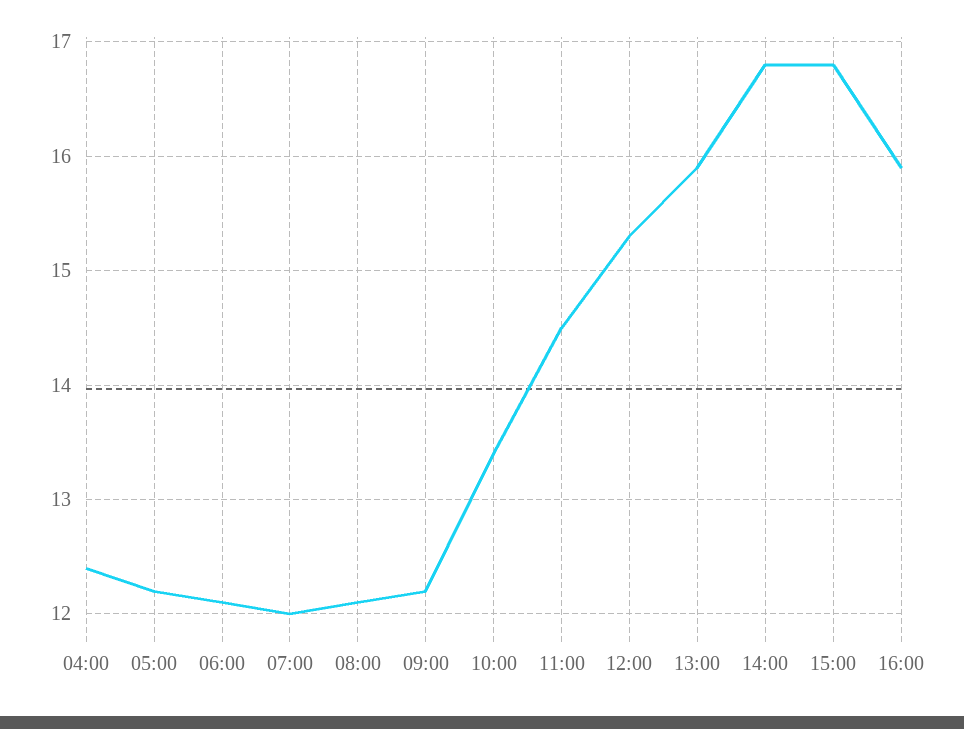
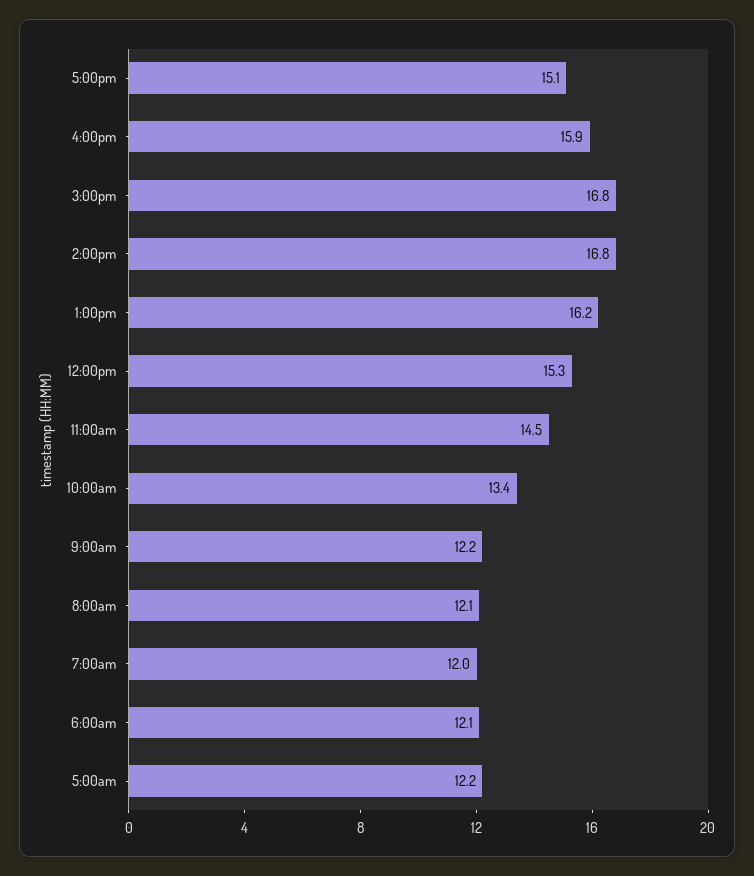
04:00: 12.4 -> none
13:00: 15.9 -> 16.2
5:00pm: none -> 15.1

